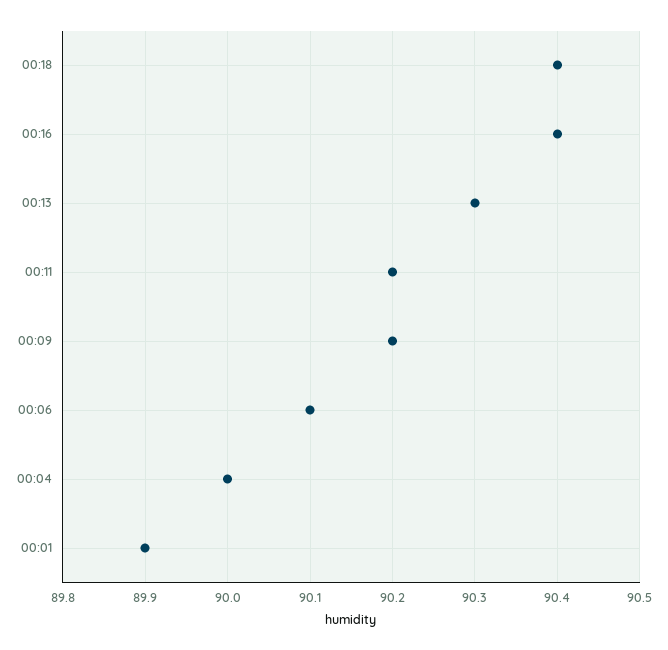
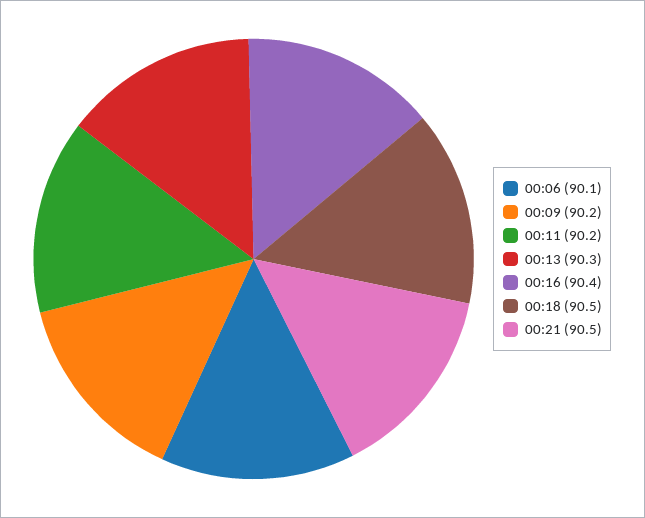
00:18: 90.4 -> 90.5
00:04: 90 -> none
00:01: 89.9 -> none
00:21: none -> 90.5

